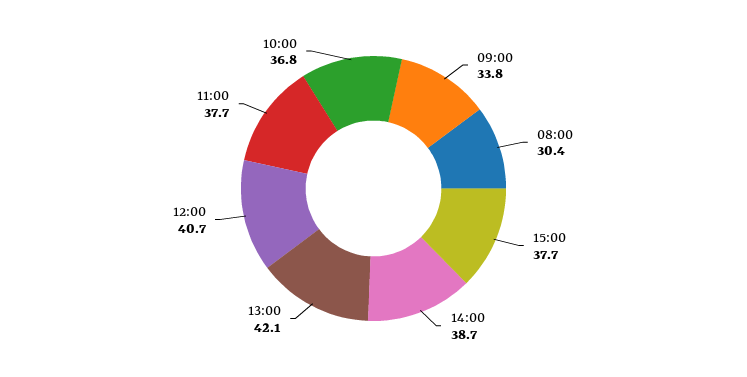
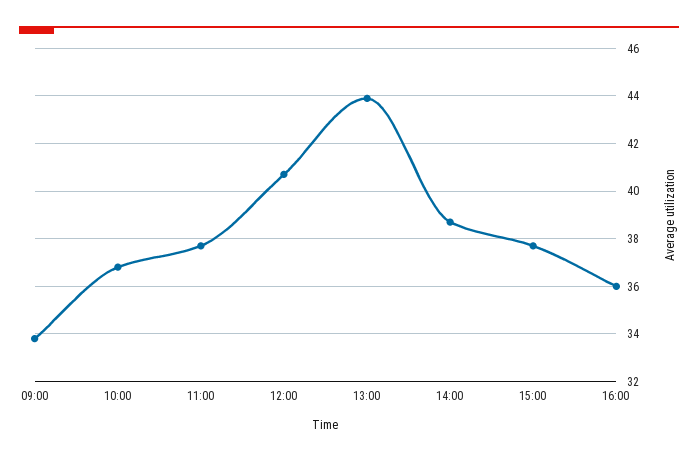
08:00: 30.4 -> none
13:00: 42.1 -> 44
16:00: none -> 36

